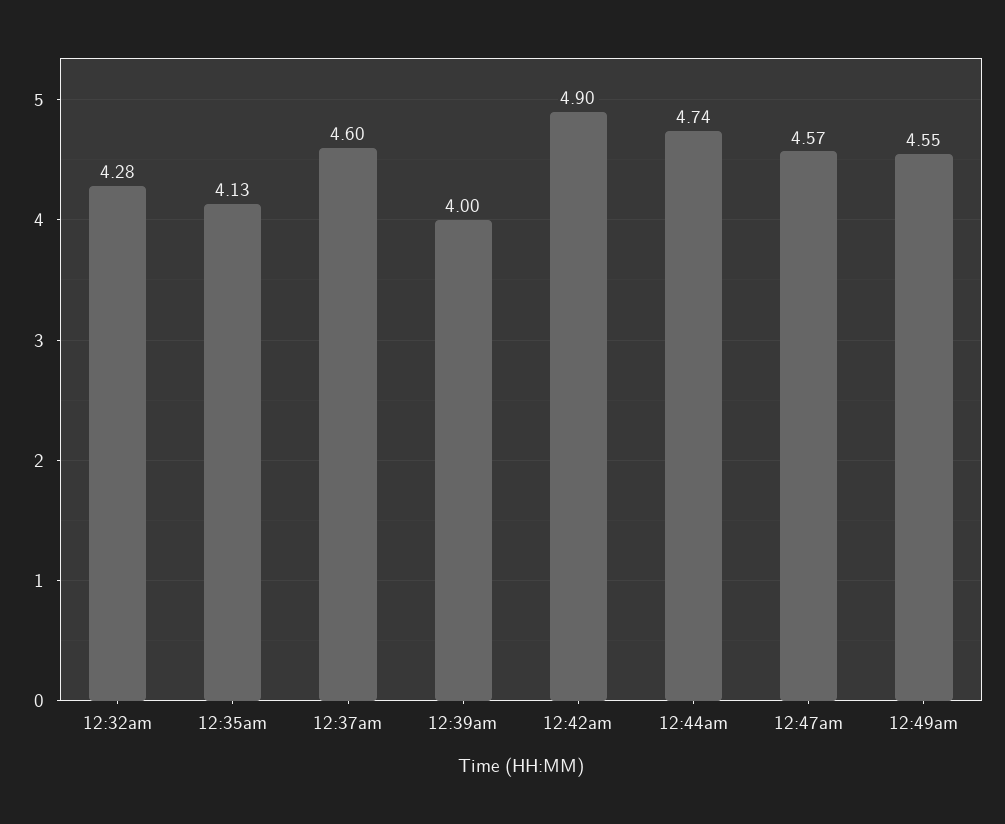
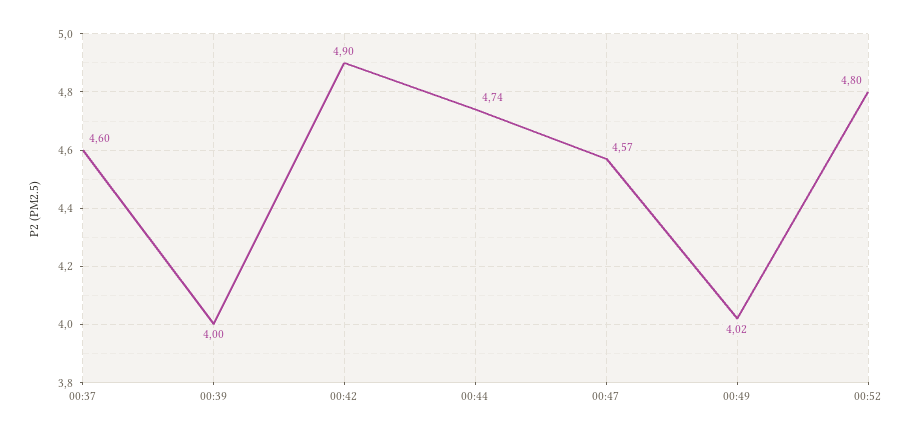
12:32am: 4.28 -> none
12:35am: 4.13 -> none
12:49am: 4.55 -> 4.02
00:52: none -> 4.8

